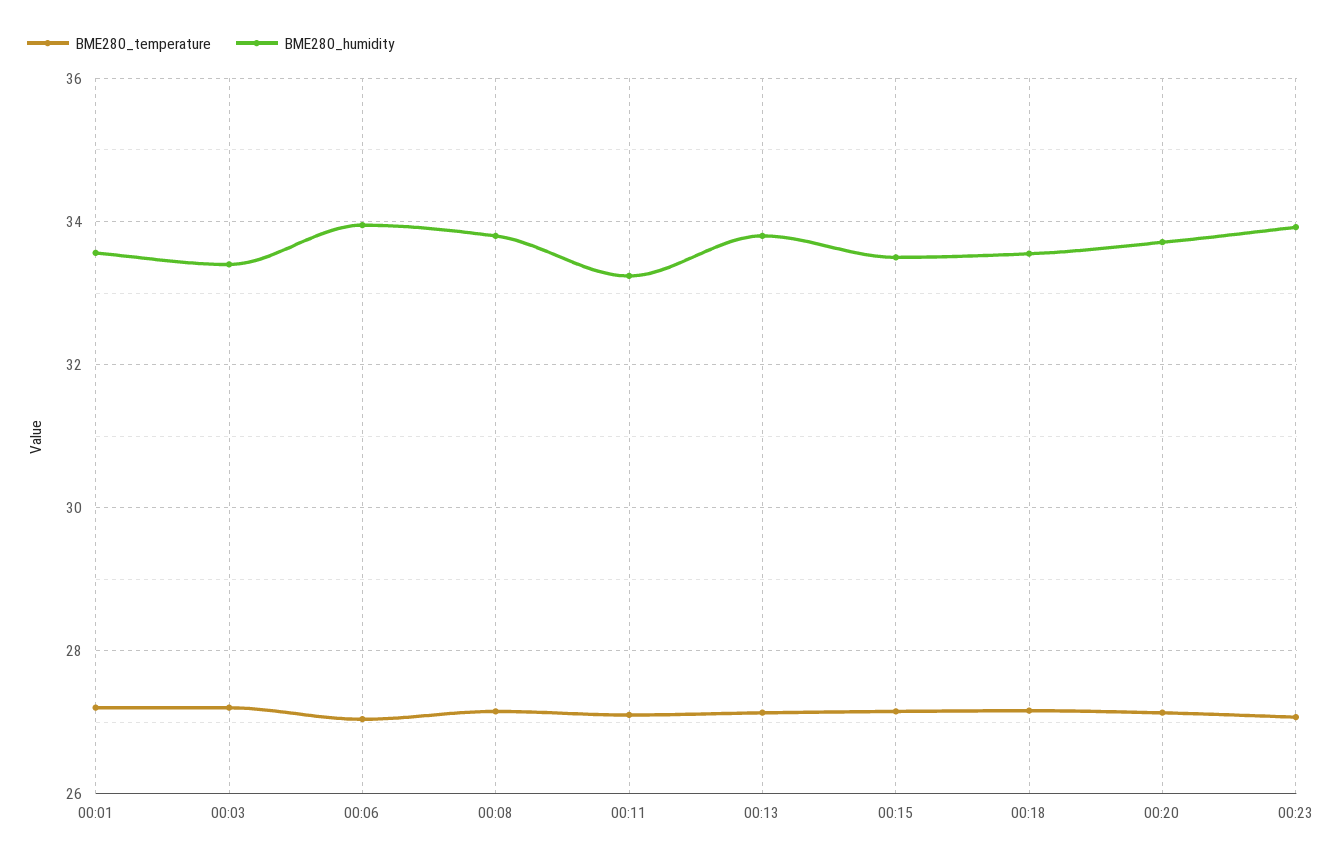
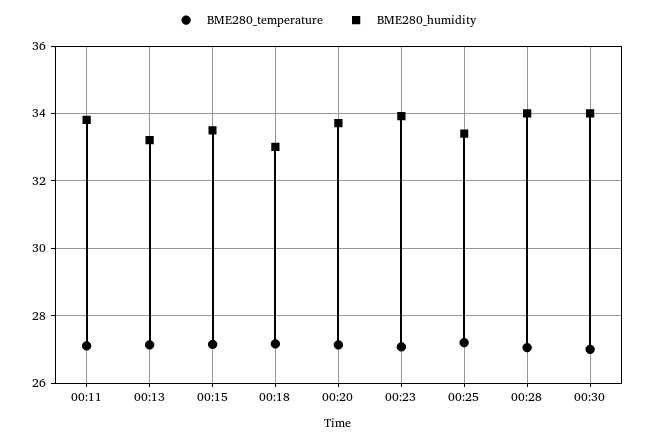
BME280_temperature, 00:01: 27.2 -> none
BME280_humidity, 00:01: 33.6 -> none
BME280_temperature, 00:03: 27.2 -> none
BME280_humidity, 00:03: 33.4 -> none
BME280_temperature, 00:06: 27 -> none
BME280_humidity, 00:06: 34 -> none
BME280_temperature, 00:08: 27.2 -> none
BME280_humidity, 00:08: 33.8 -> none
BME280_humidity, 00:11: 33.2 -> 33.8
BME280_humidity, 00:13: 33.8 -> 33.2
BME280_humidity, 00:18: 33.6 -> 33
BME280_temperature, 00:25: none -> 27.2
BME280_humidity, 00:25: none -> 33.4
BME280_temperature, 00:28: none -> 27
BME280_humidity, 00:28: none -> 34
BME280_temperature, 00:30: none -> 27
BME280_humidity, 00:30: none -> 34

